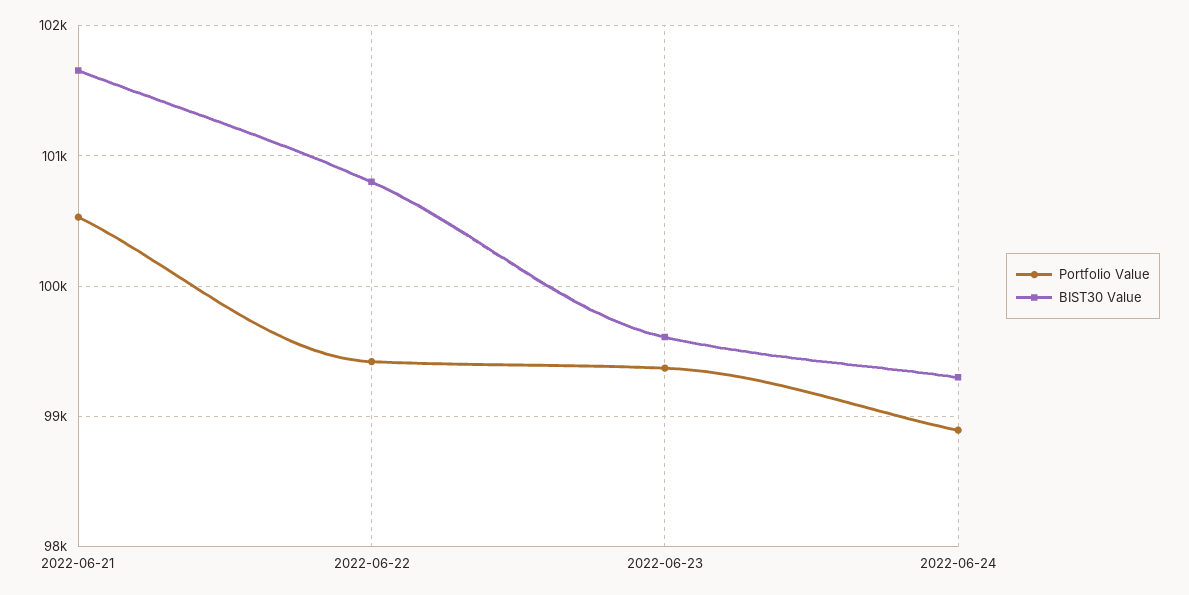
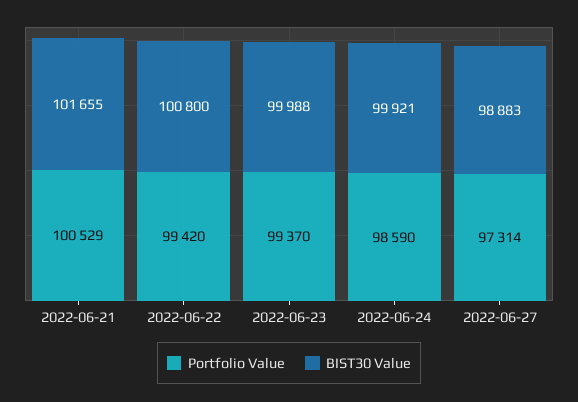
BIST30 Value, 2022-06-23: 99600 -> 99988
Portfolio Value, 2022-06-24: 98900 -> 98590
BIST30 Value, 2022-06-24: 99300 -> 99921
Portfolio Value, 2022-06-27: none -> 97314
BIST30 Value, 2022-06-27: none -> 98883

